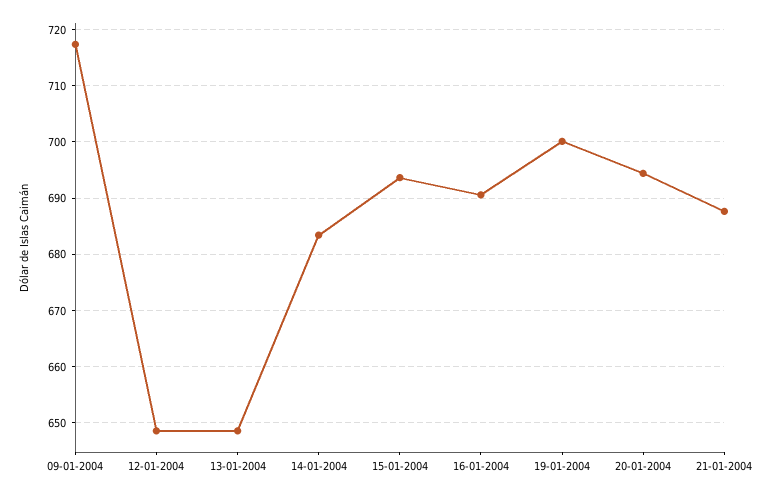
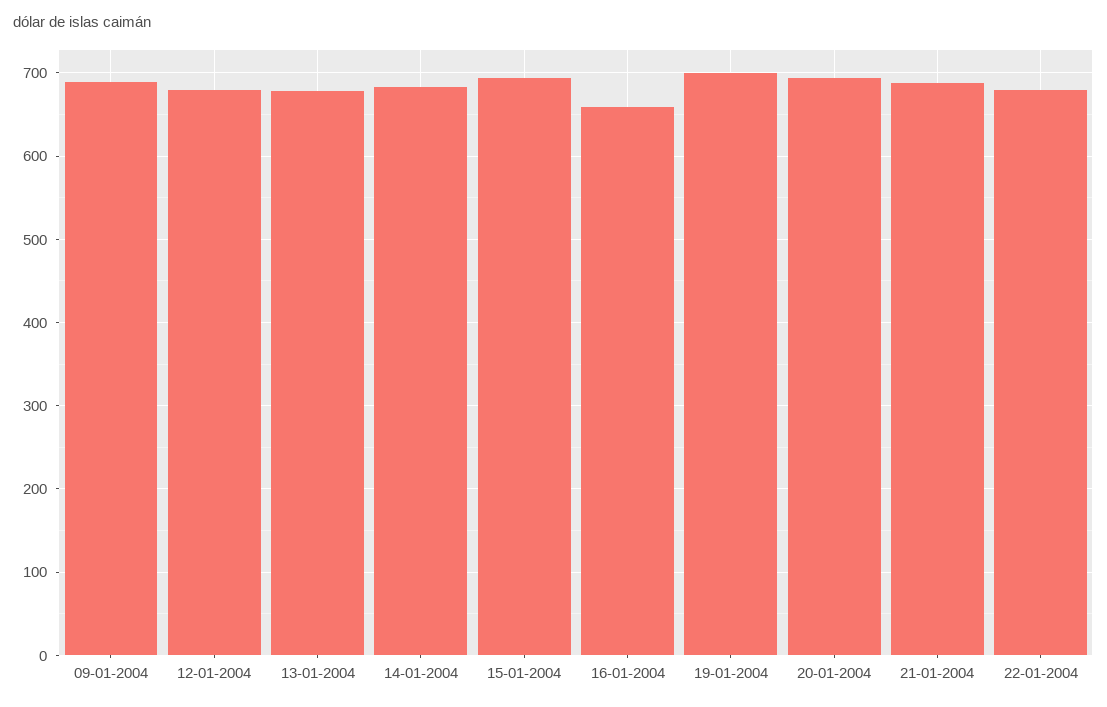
09-01-2004: 718 -> 690
12-01-2004: 648 -> 680
13-01-2004: 648 -> 680
16-01-2004: 690 -> 660
22-01-2004: none -> 680

